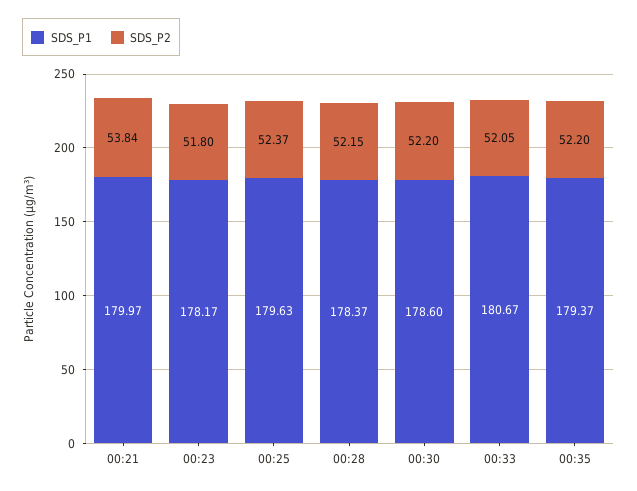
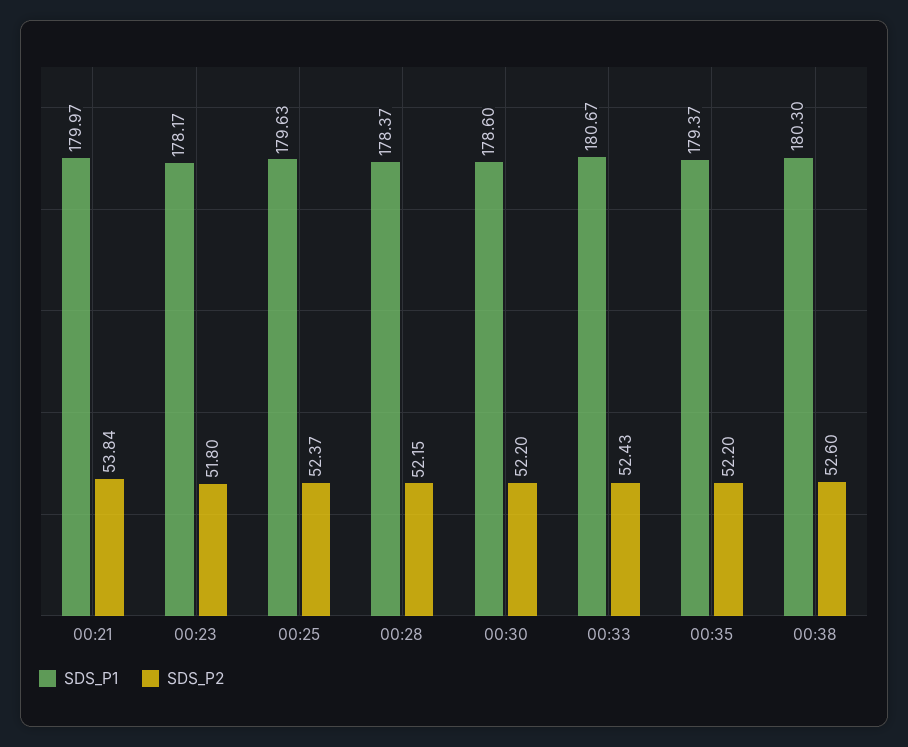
SDS_P2, 00:33: 52.05 -> 52.43
SDS_P1, 00:38: none -> 180.3
SDS_P2, 00:38: none -> 52.6

